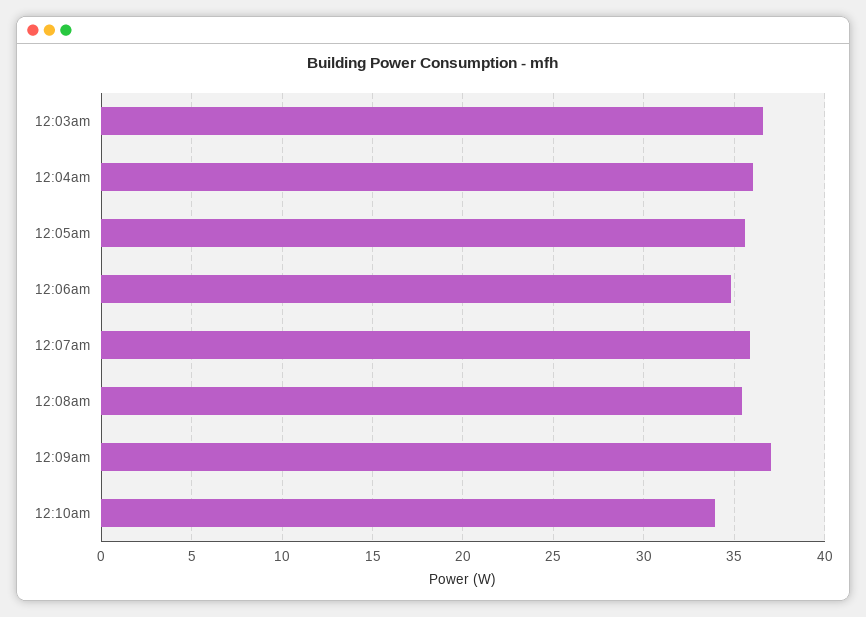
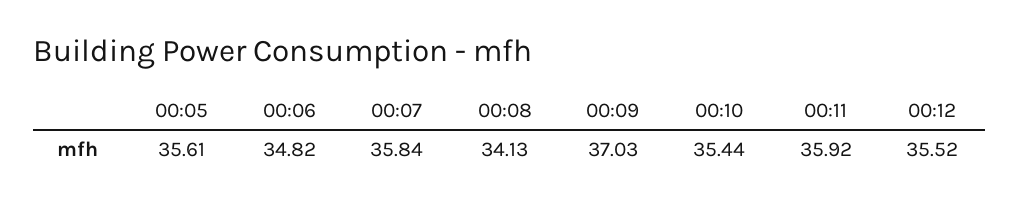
12:03am: 36.5 -> none
12:04am: 36 -> none
12:08am: 35.5 -> 34.13
12:10am: 34 -> 35.44
00:11: none -> 35.92
00:12: none -> 35.52

